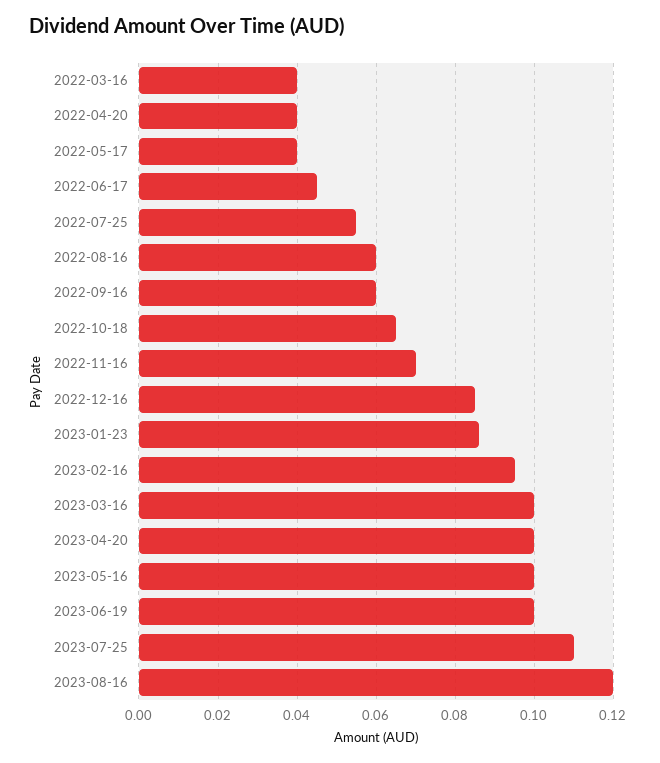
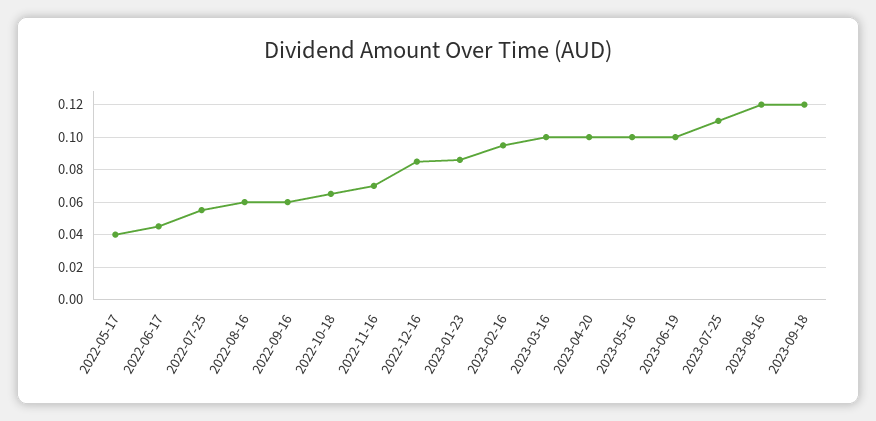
2022-03-16: 0.04 -> none
2022-04-20: 0.04 -> none
2023-09-18: none -> 0.12

